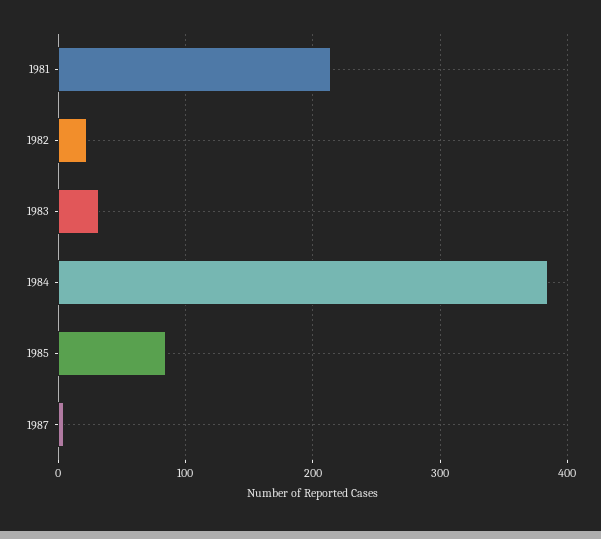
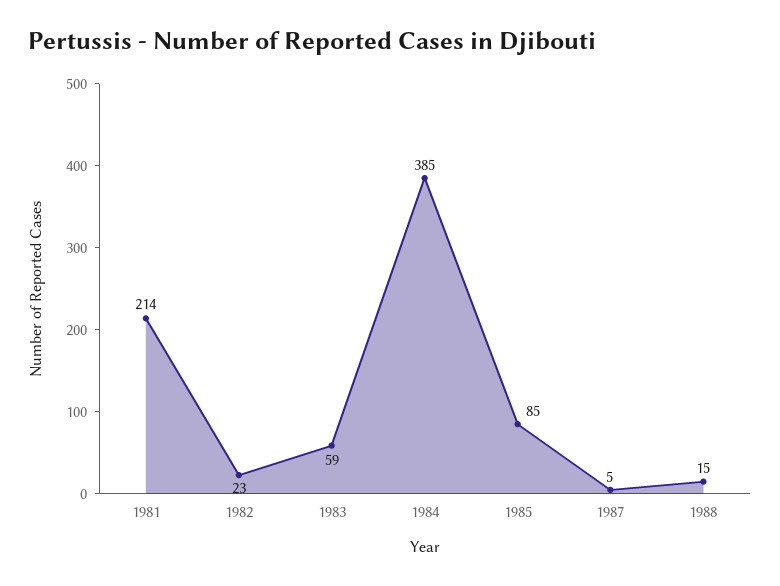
1983: 30 -> 59
1988: none -> 15

